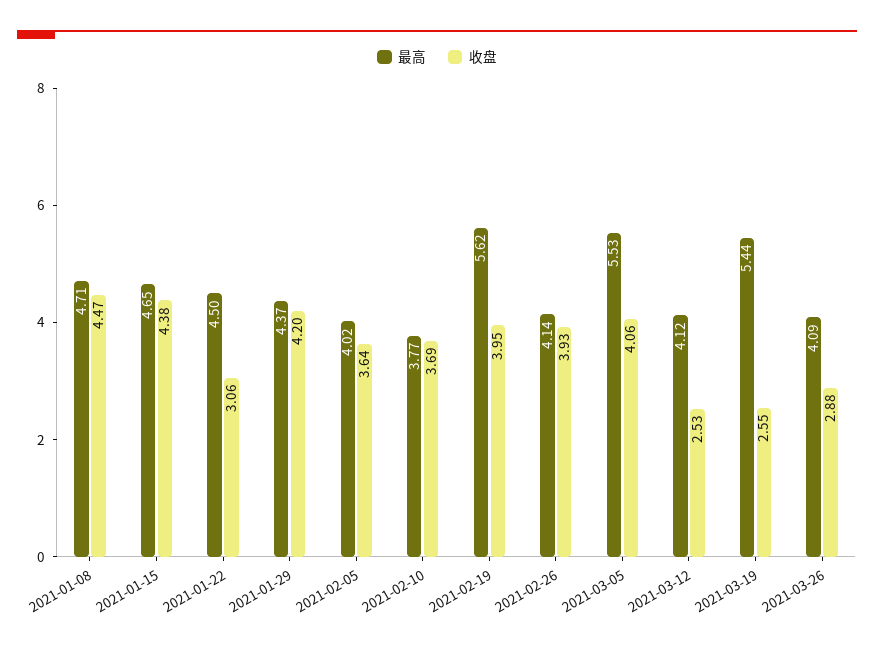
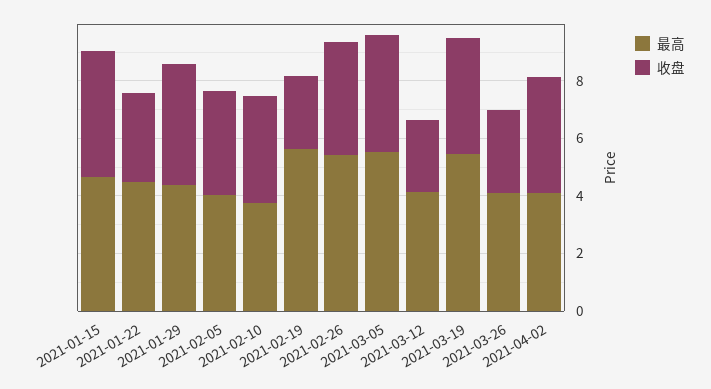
最高, 2021-01-08: 4.71 -> none
收盘, 2021-01-08: 4.47 -> none
收盘, 2021-02-19: 3.95 -> 2.5
最高, 2021-02-26: 4.14 -> 5.5
收盘, 2021-03-19: 2.55 -> 4
最高, 2021-04-02: none -> 4
收盘, 2021-04-02: none -> 4

